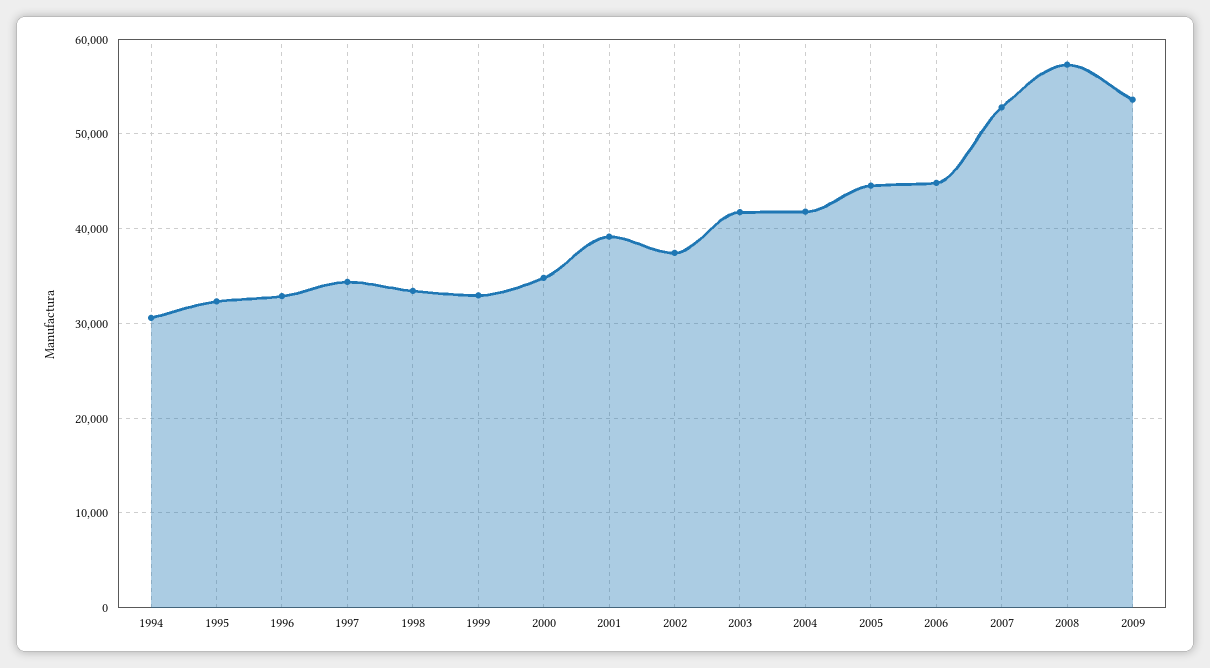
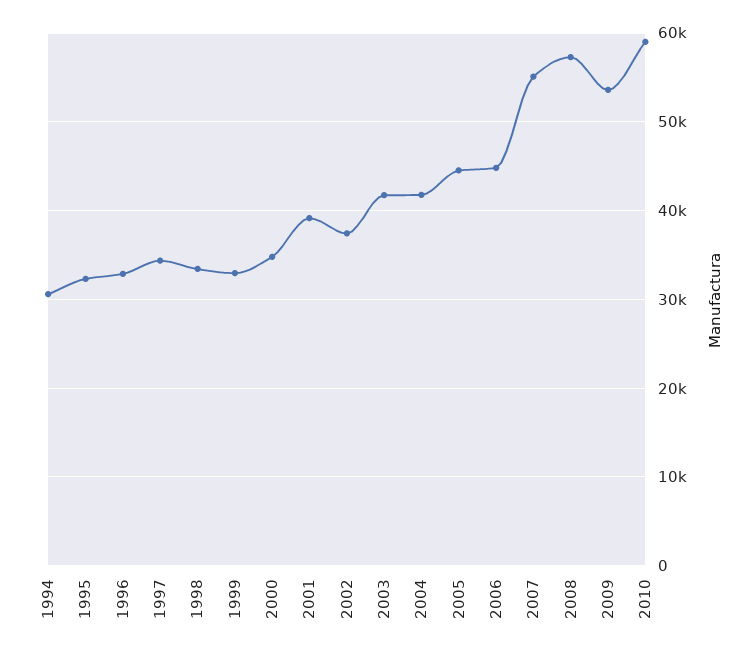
2007: 53000 -> 55000
2010: none -> 59000

